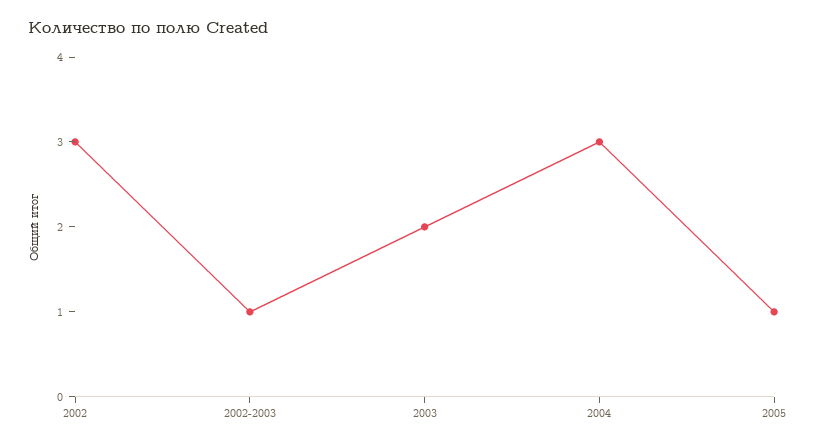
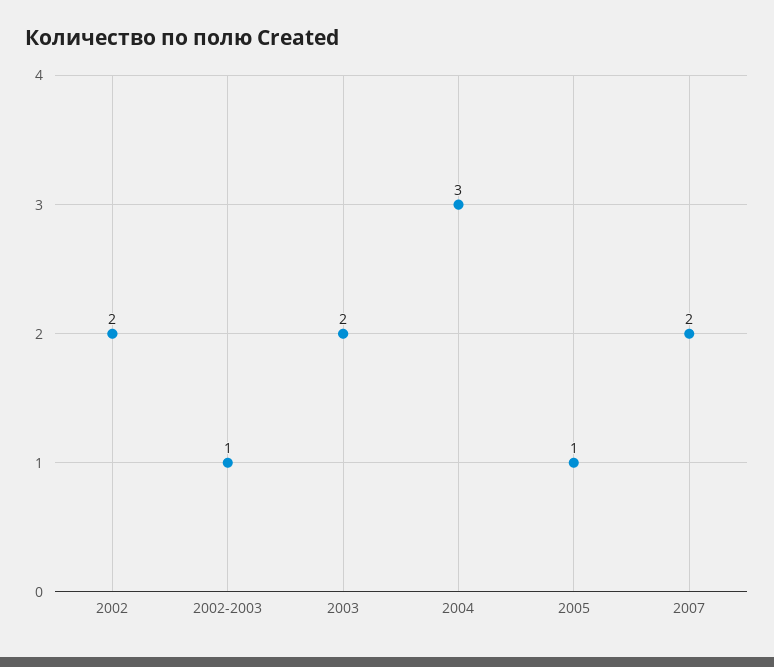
2002: 3 -> 2
2007: none -> 2

